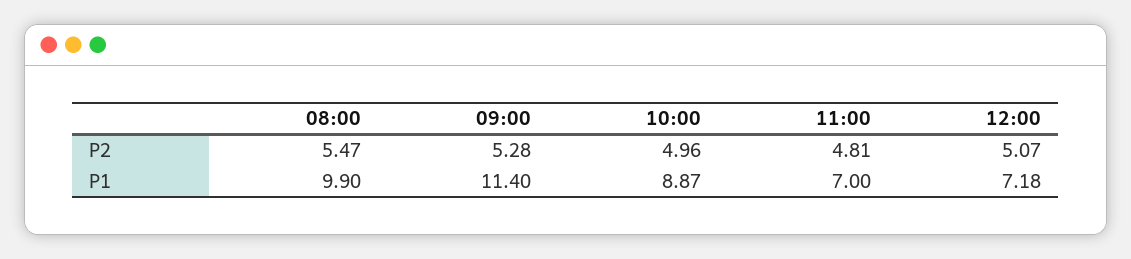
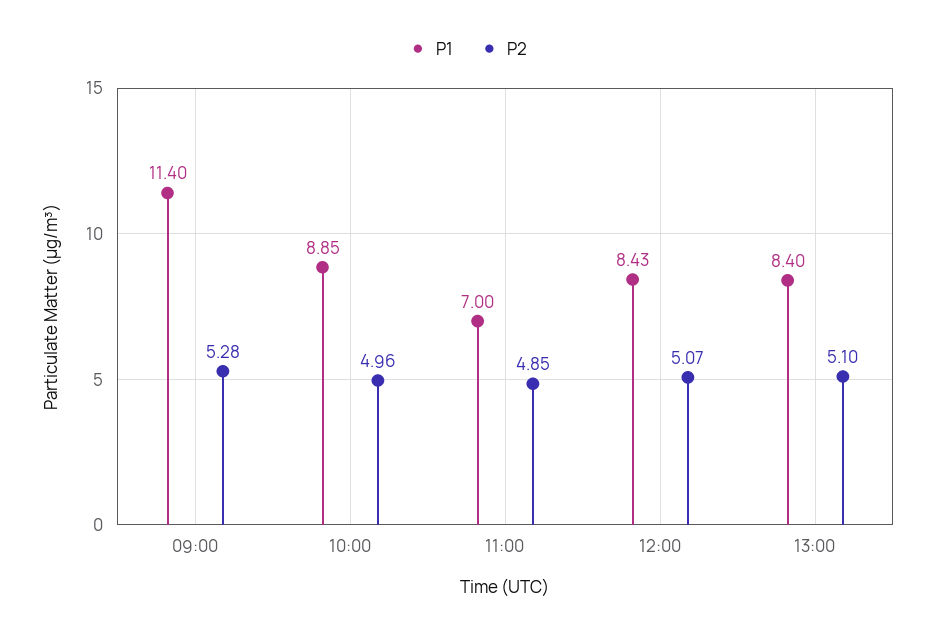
P2, 08:00: 5.47 -> none
P2, 11:00: 4.81 -> 4.85
P1, 08:00: 9.9 -> none
P1, 10:00: 8.87 -> 8.85
P1, 12:00: 7.18 -> 8.43
P1, 13:00: none -> 8.4
P2, 13:00: none -> 5.1

